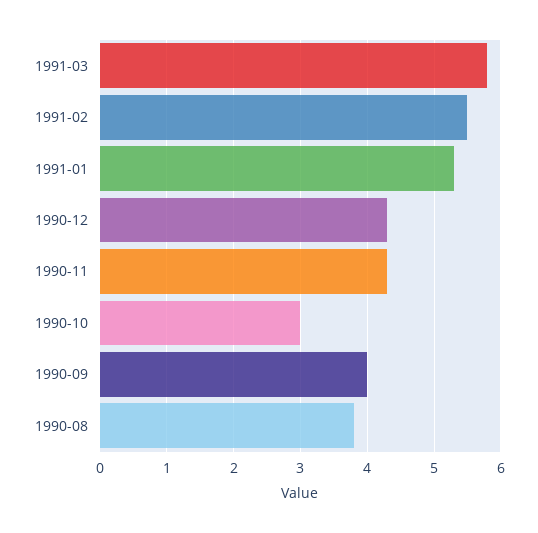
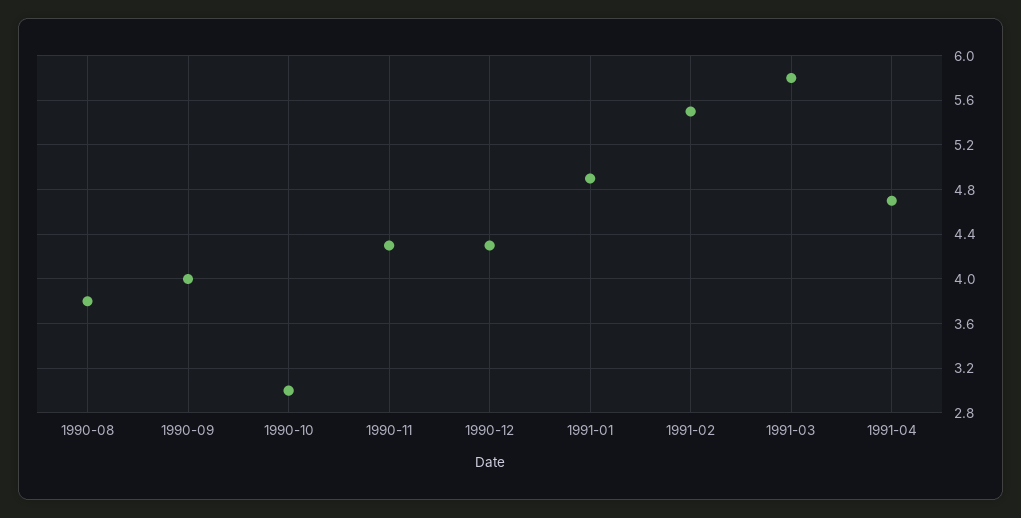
1991-01: 5.3 -> 4.9
1991-04: none -> 4.7

